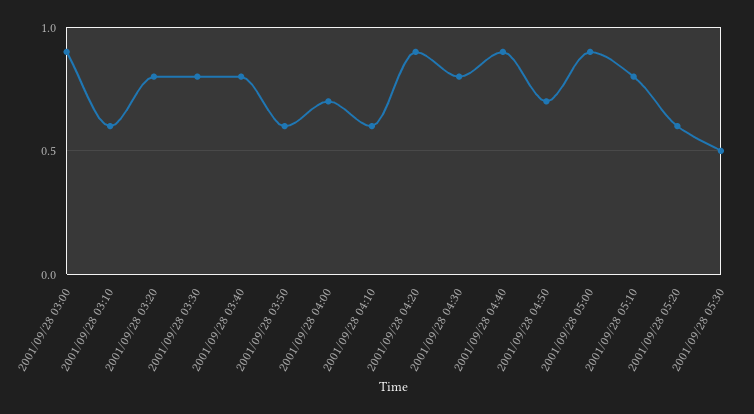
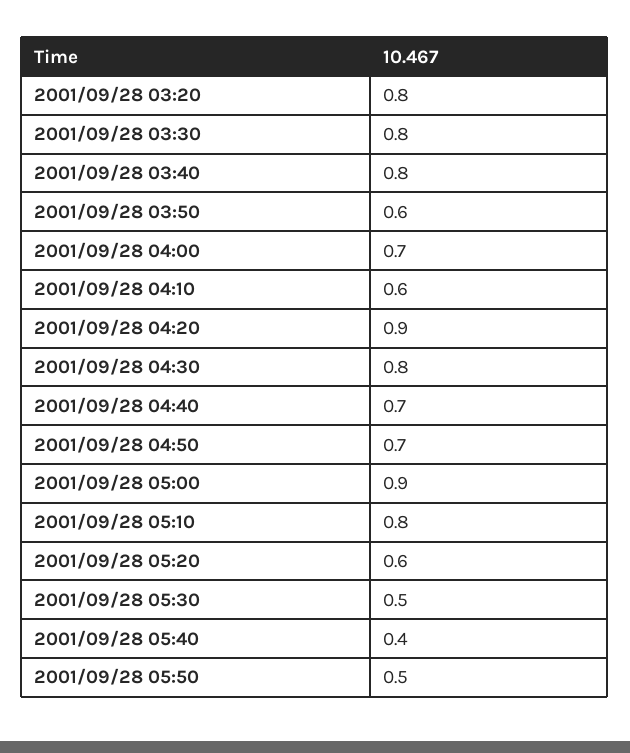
2001/09/28 03:00: 0.9 -> none
2001/09/28 03:10: 0.6 -> none
2001/09/28 04:40: 0.9 -> 0.7
2001/09/28 05:40: none -> 0.4
2001/09/28 05:50: none -> 0.5

